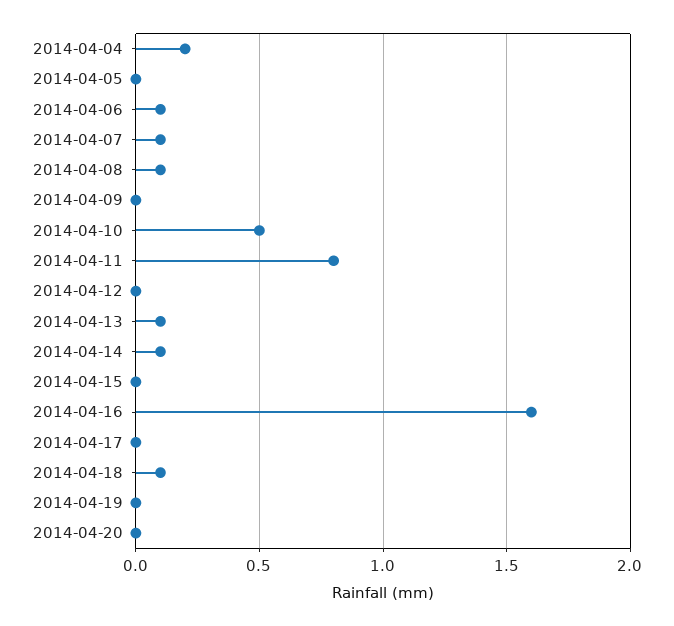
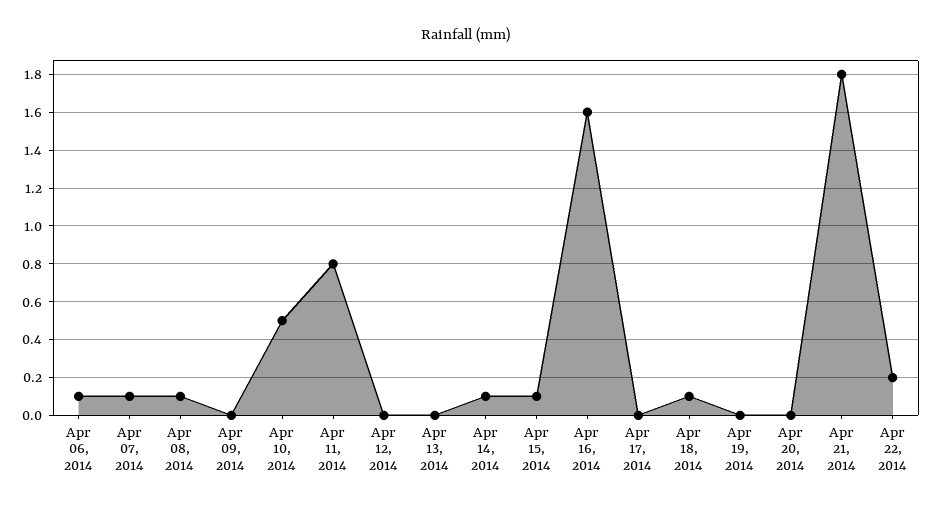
2014-04-04: 0.2 -> none
2014-04-05: 0 -> none
2014-04-13: 0.1 -> 0
2014-04-15: 0 -> 0.1
Apr 21, 2014: none -> 1.8
Apr 22, 2014: none -> 0.2

